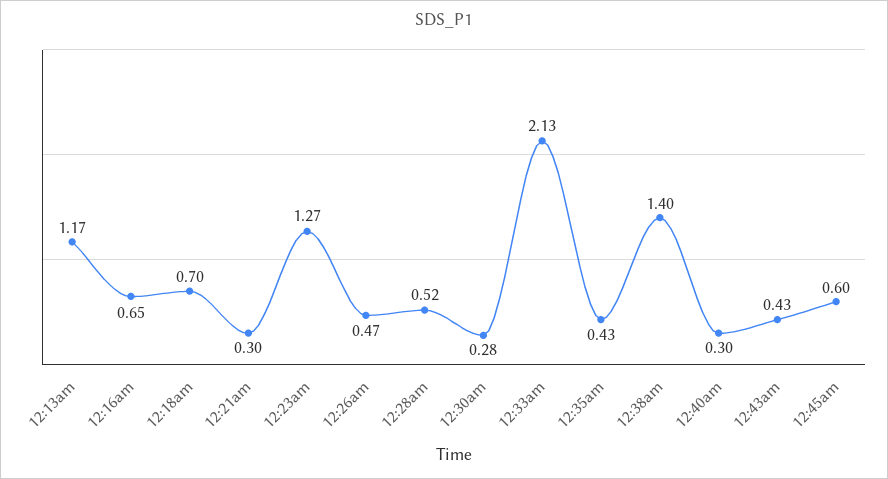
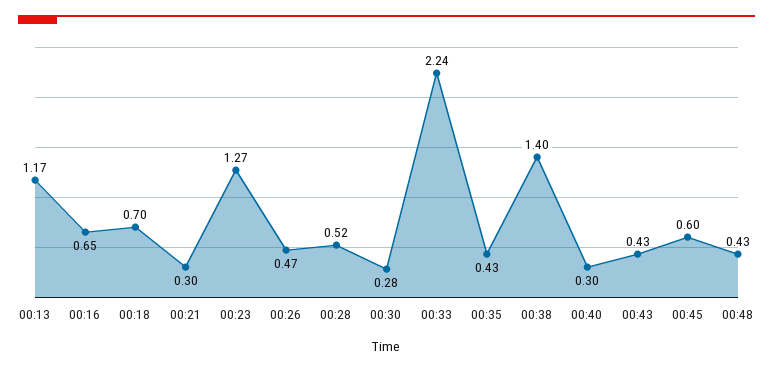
12:33am: 2.13 -> 2.24
00:48: none -> 0.43

